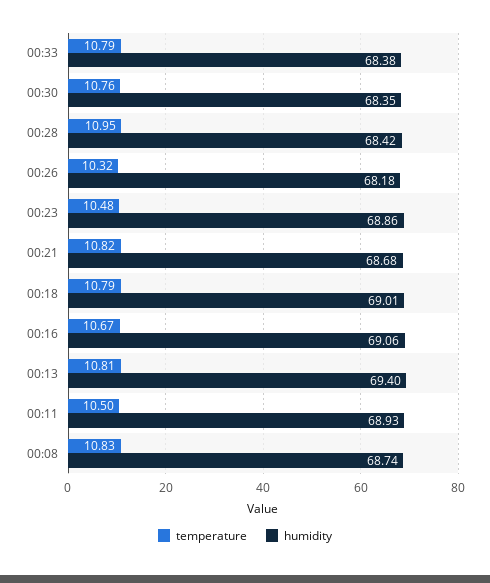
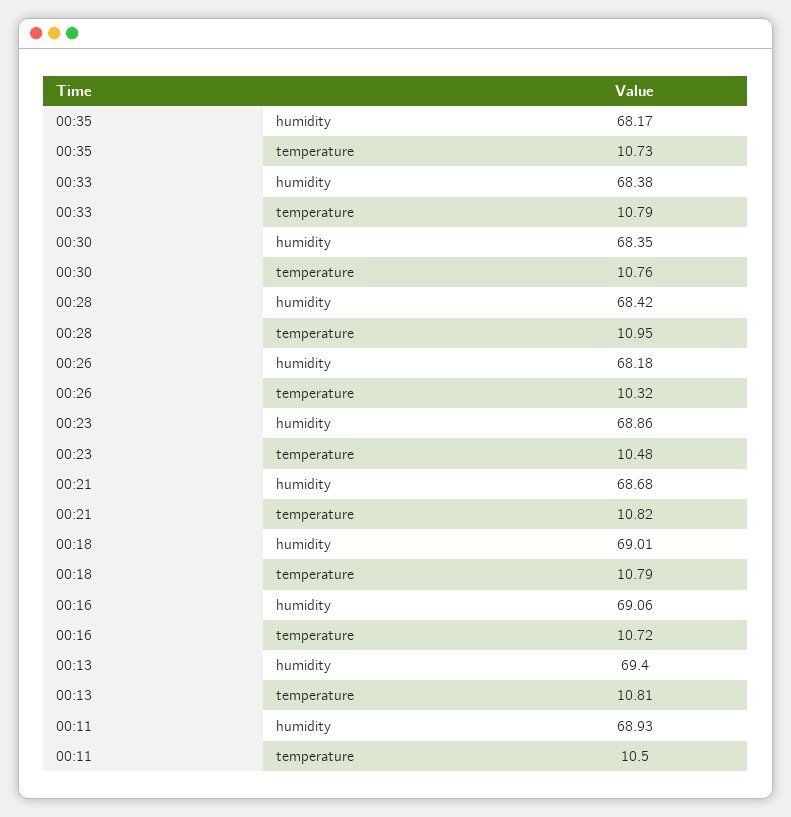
temperature, 00:16: 10.67 -> 10.72
temperature, 00:08: 10.83 -> none
humidity, 00:08: 68.74 -> none
humidity, 00:35: none -> 68.17
temperature, 00:35: none -> 10.73

